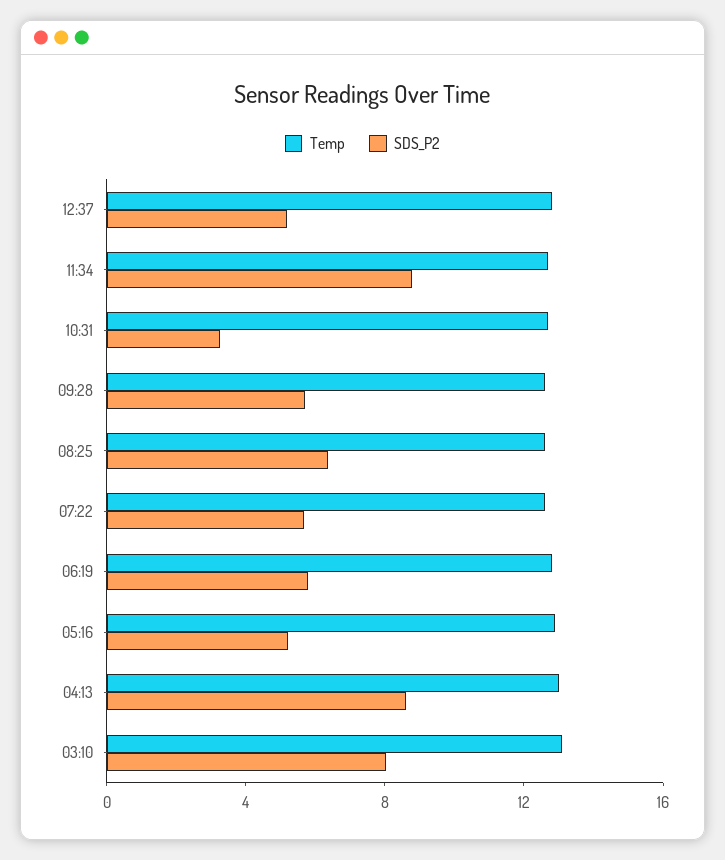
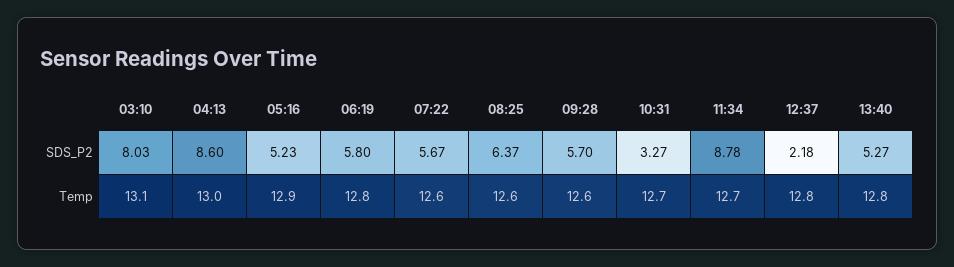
SDS_P2, 12:37: 5 -> 2.18
SDS_P2, 13:40: none -> 5.27
Temp, 13:40: none -> 12.8

